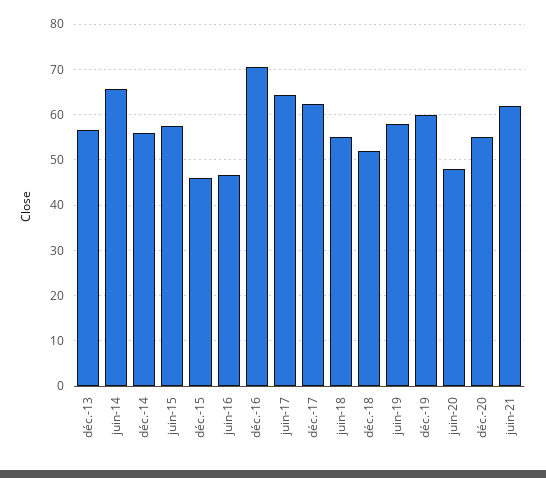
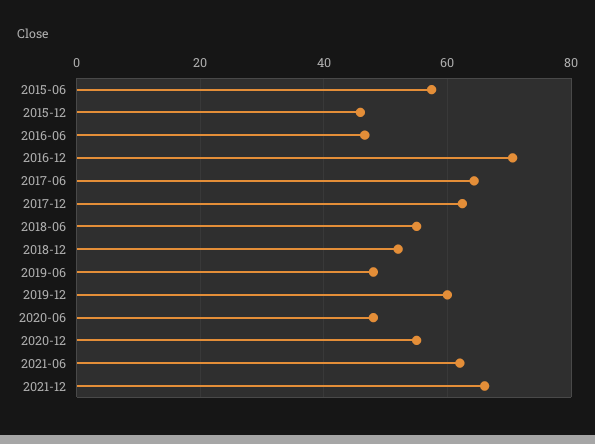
déc.-13: 56 -> none
juin-14: 66 -> none
déc.-14: 56 -> none
juin-19: 58 -> 48
2021-12: none -> 66

